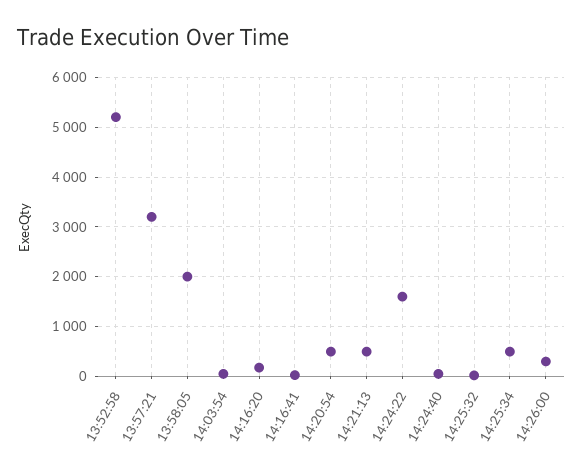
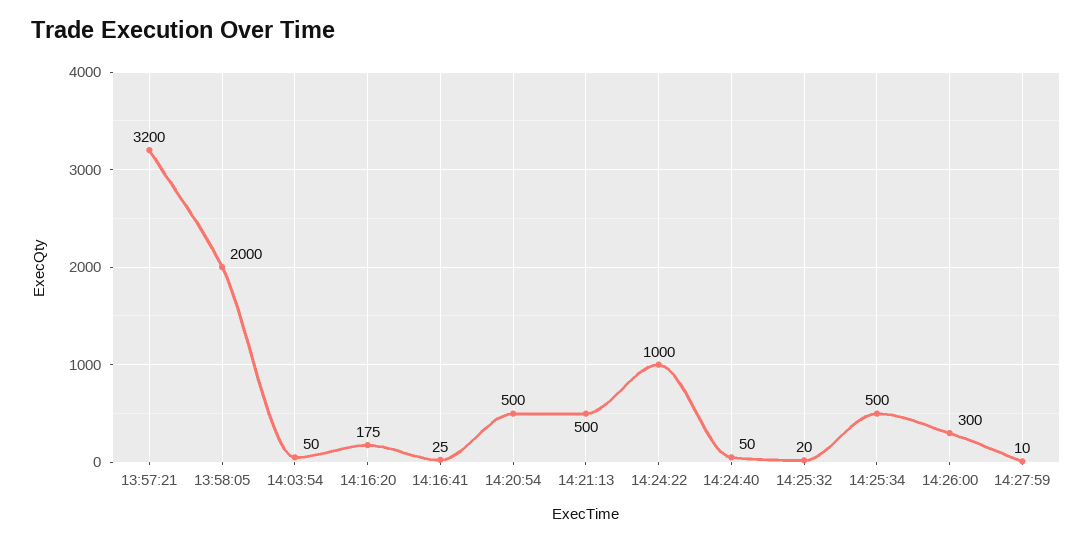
13:52:58: 5200 -> none
14:24:22: 1600 -> 1000
14:27:59: none -> 10

